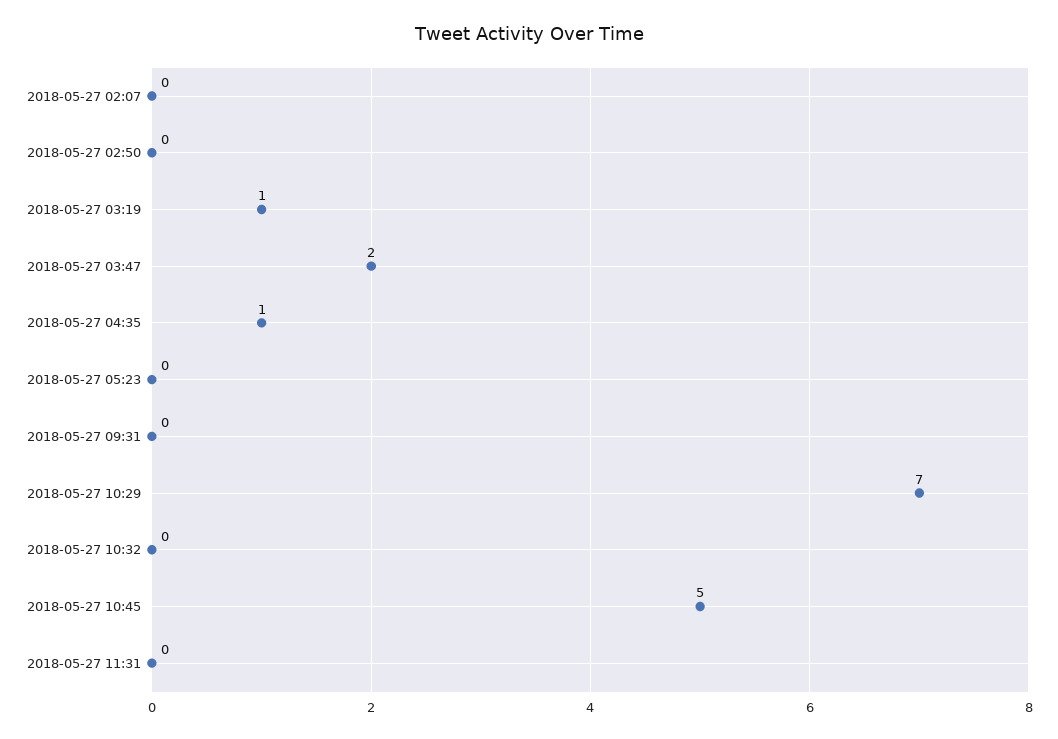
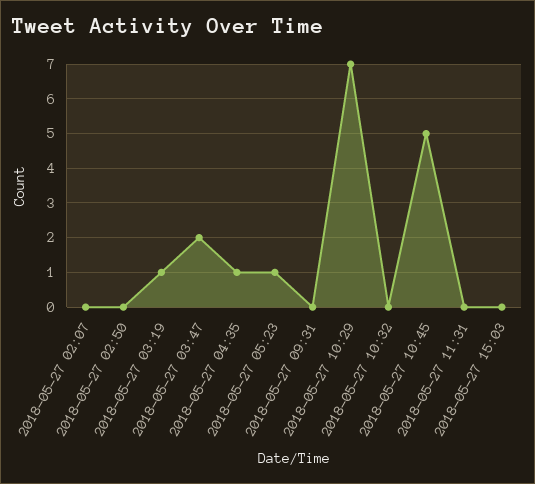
2018-05-27 05:23: 0 -> 1
2018-05-27 15:03: none -> 0

